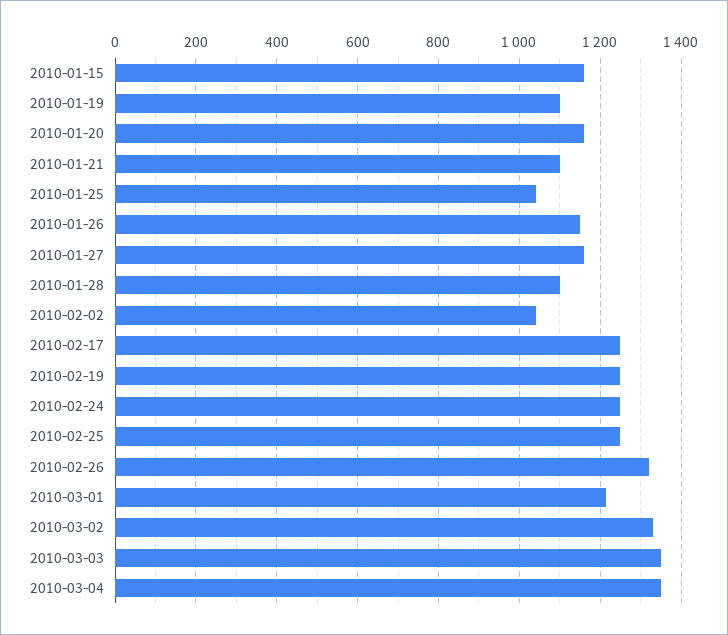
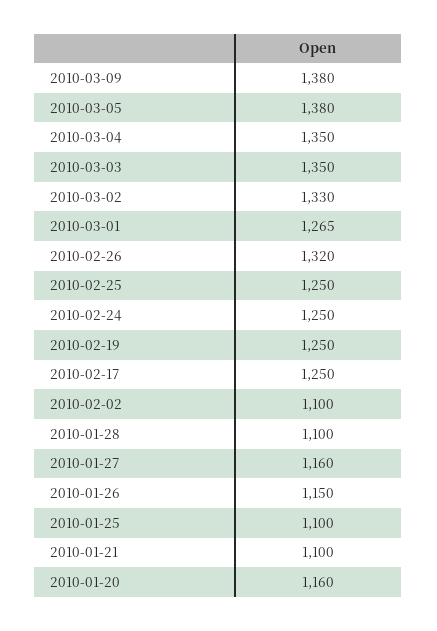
2010-01-15: 1160 -> none
2010-01-19: 1100 -> none
2010-01-25: 1040 -> 1100
2010-02-02: 1040 -> 1100
2010-03-01: 1220 -> 1265
2010-03-09: none -> 1380
2010-03-05: none -> 1380

